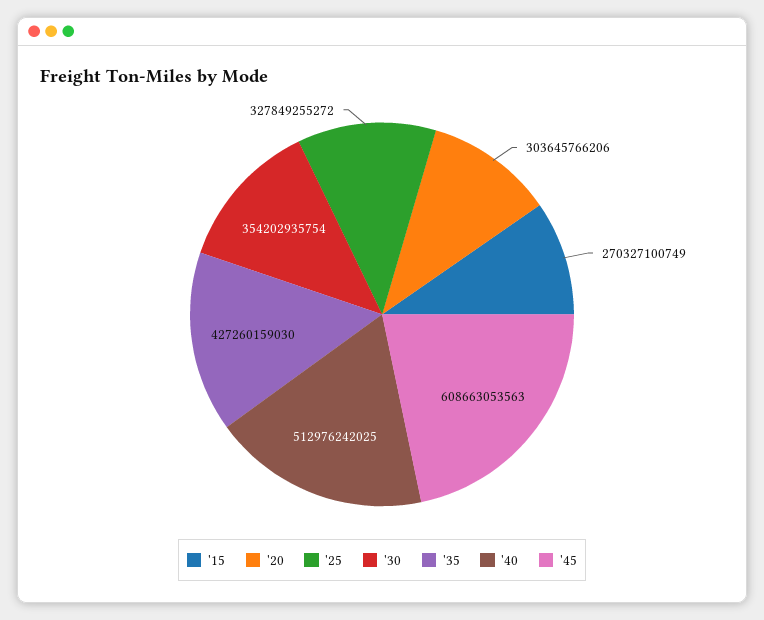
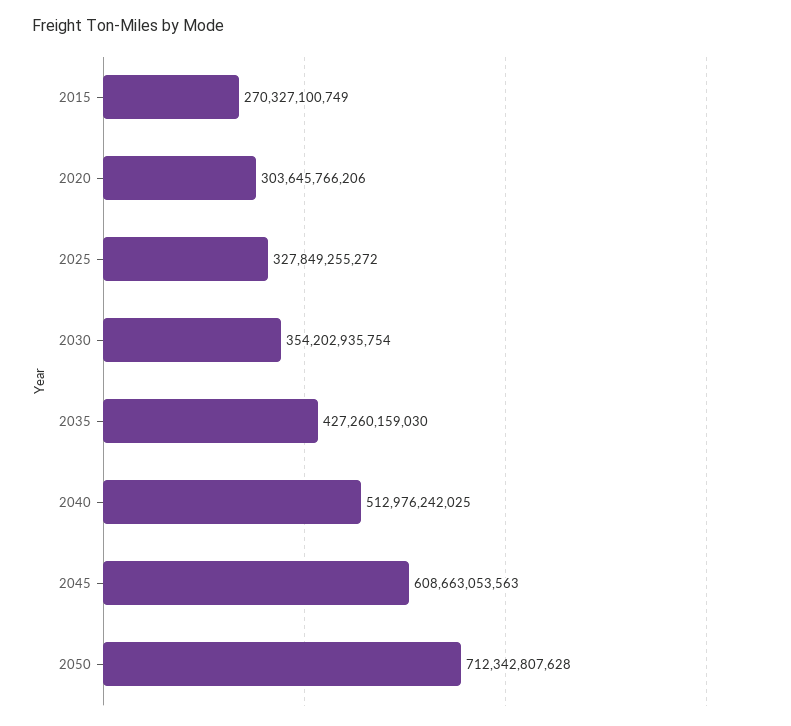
2050: none -> 712342807628

